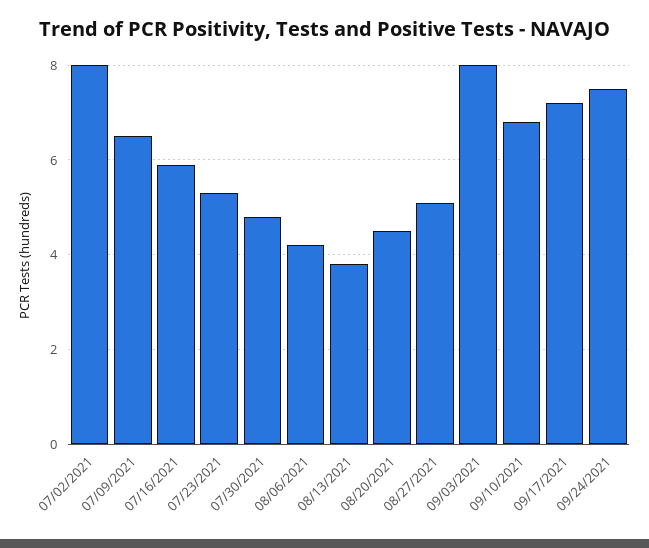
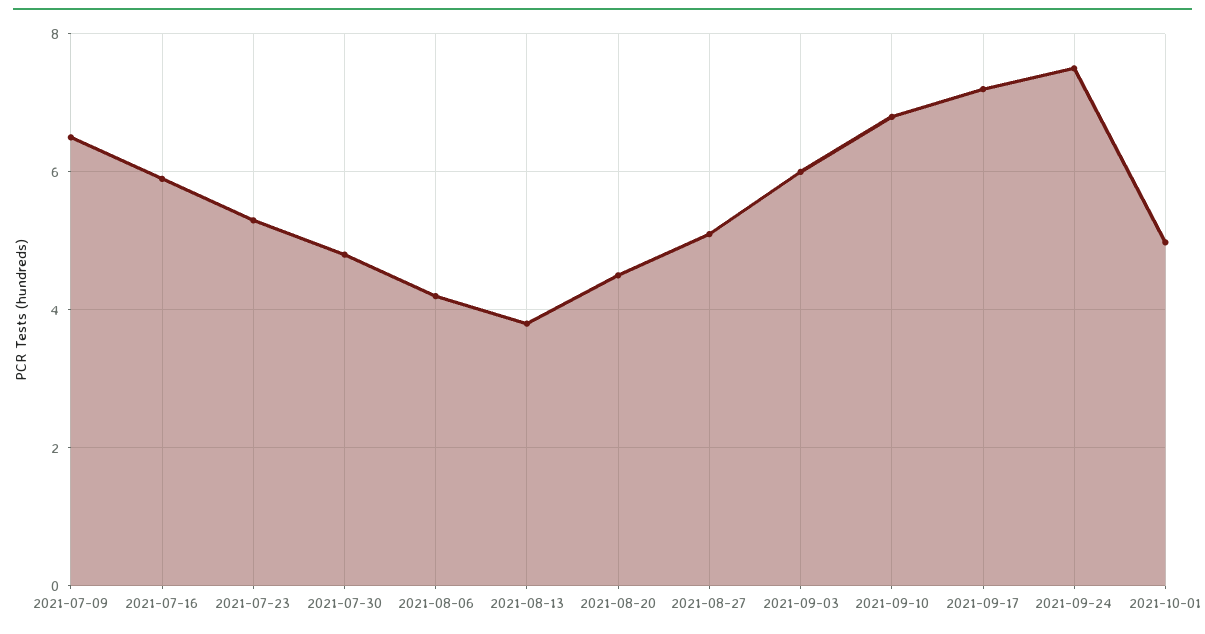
07/02/2021: 8 -> none
09/03/2021: 8 -> 6
2021-10-01: none -> 5

